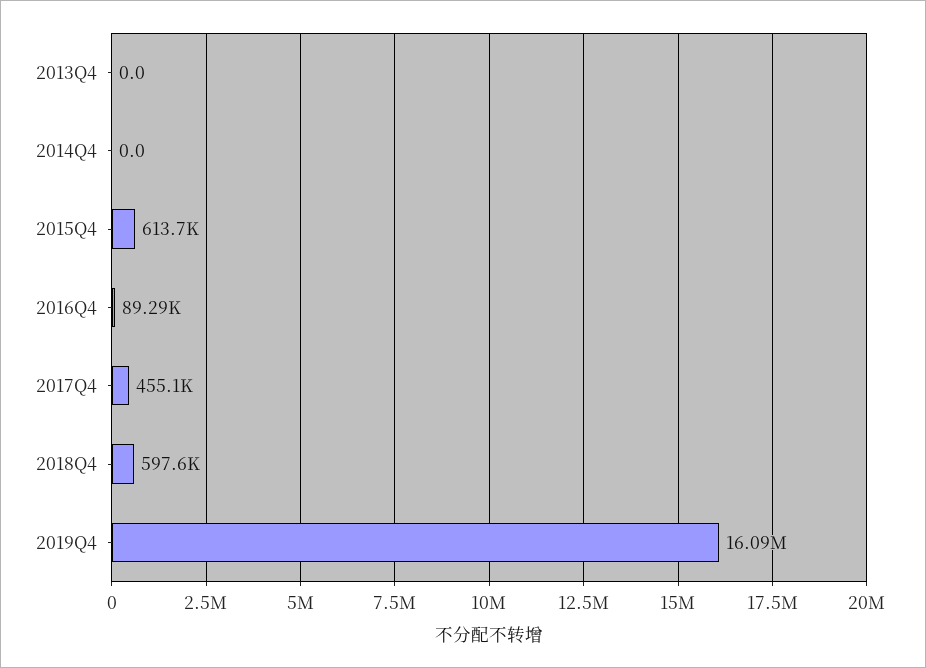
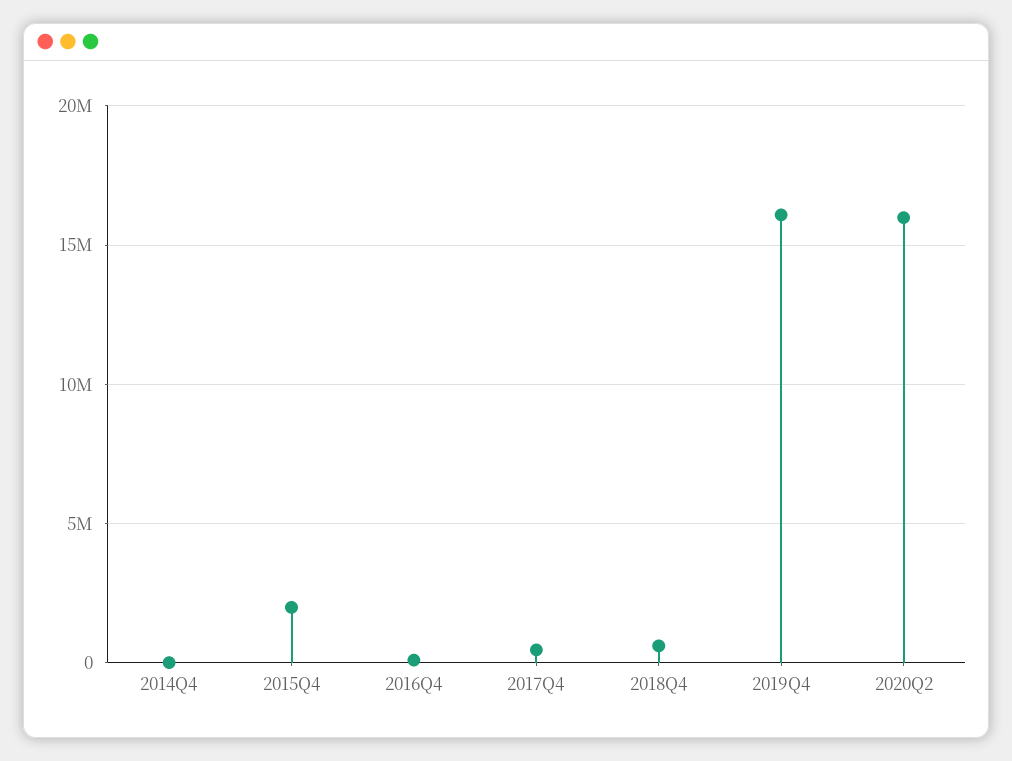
2013Q4: 0 -> none
2015Q4: 613700 -> 2000000
2020Q2: none -> 16000000

